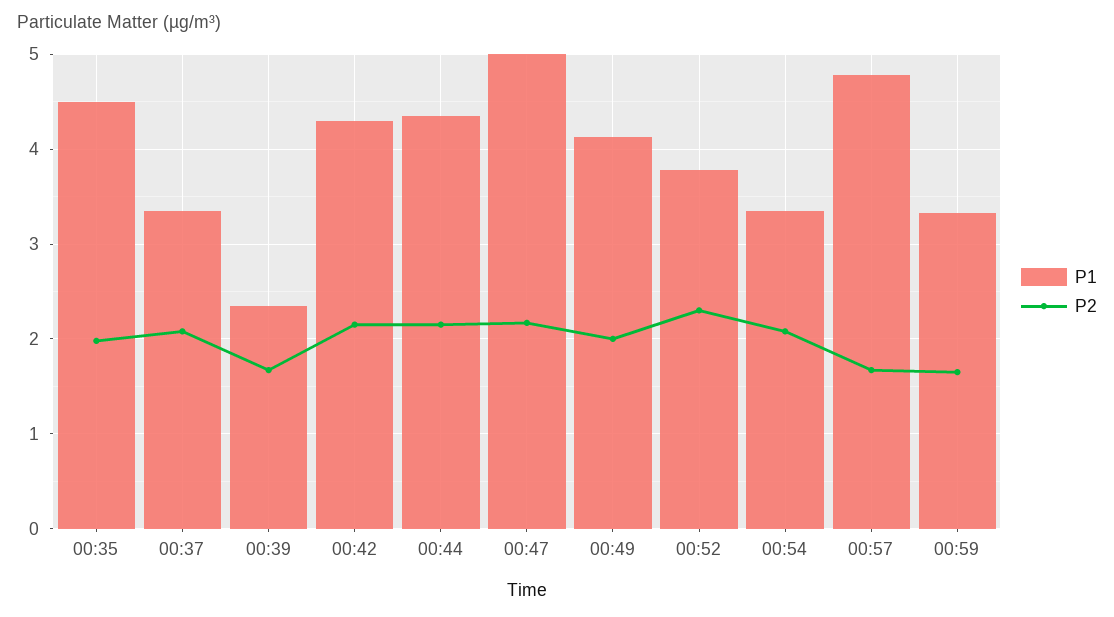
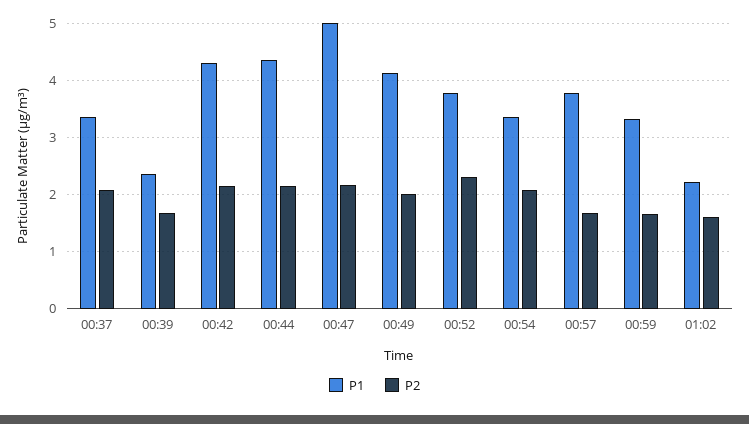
P1, 00:35: 4.5 -> none
P2, 00:35: 2 -> none
P1, 00:57: 4.8 -> 3.8
P1, 01:02: none -> 2.2
P2, 01:02: none -> 1.6

